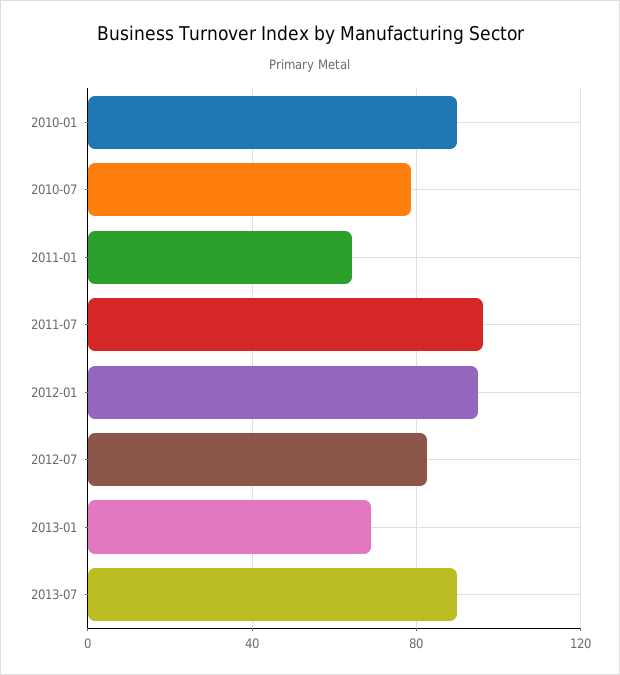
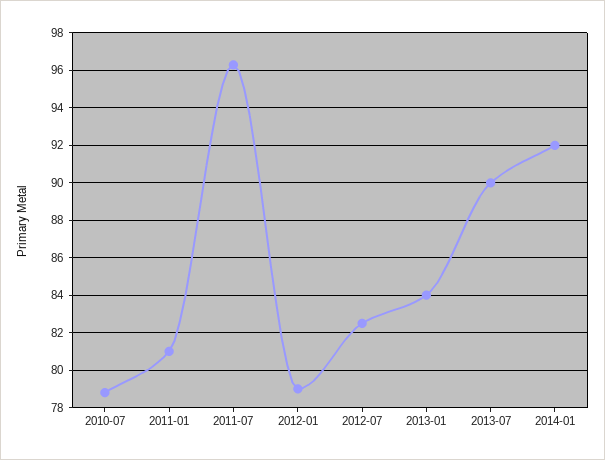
2010-01: 90 -> none
2011-01: 65 -> 81
2012-01: 95 -> 79
2013-01: 70 -> 84
2014-01: none -> 92

